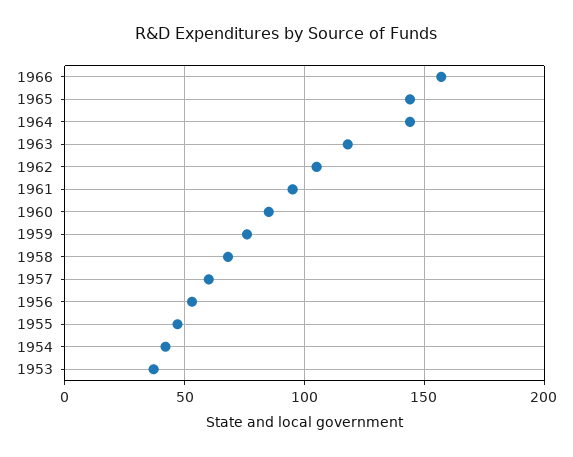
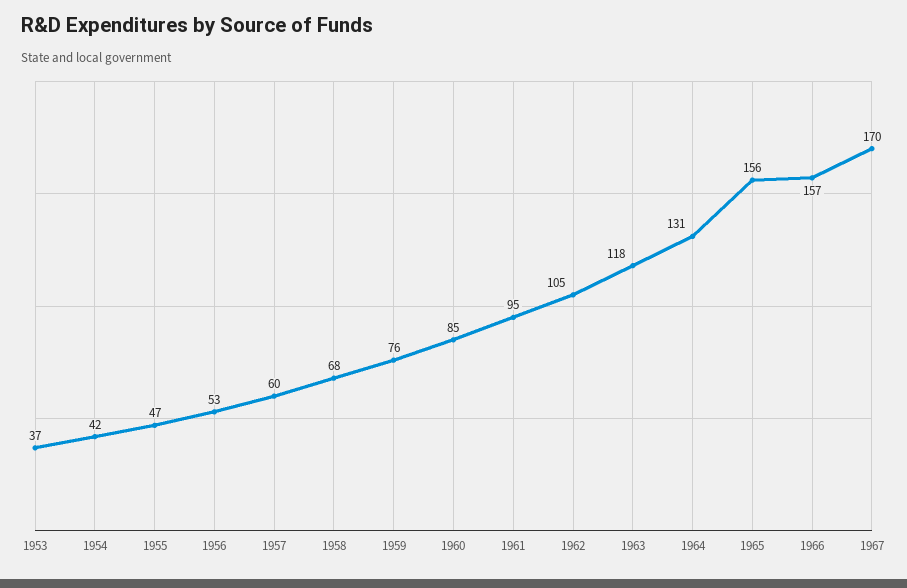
1965: 145 -> 156
1964: 145 -> 131
1967: none -> 170

